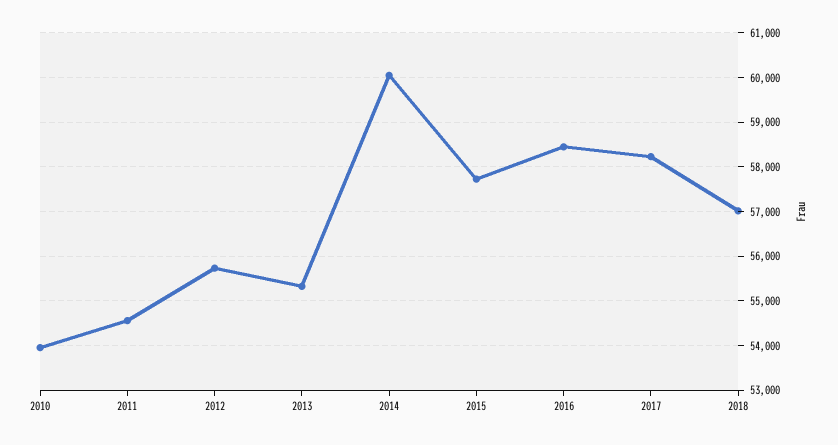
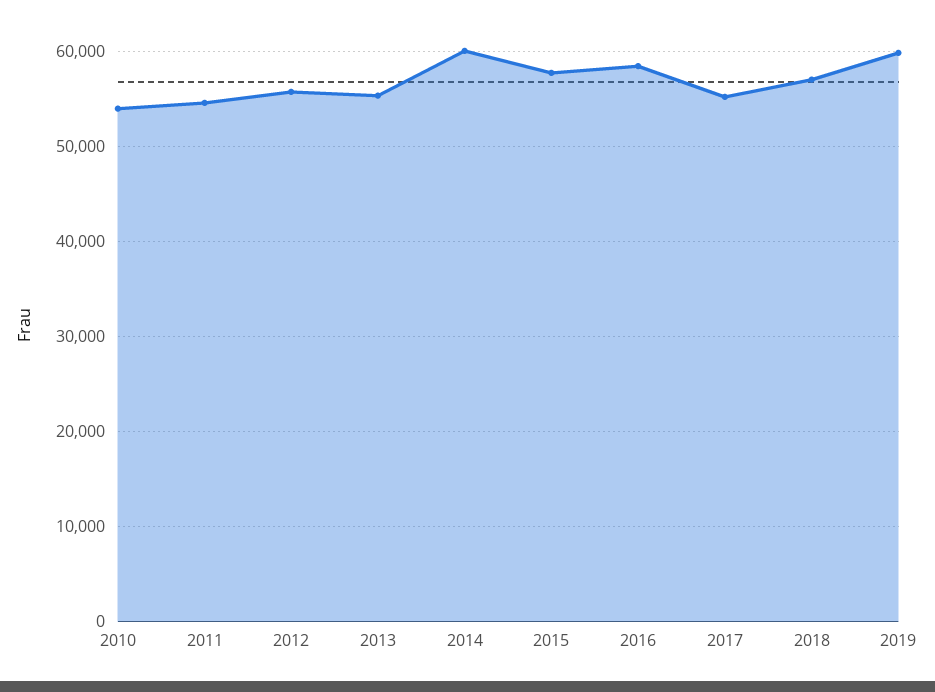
2017: 58200 -> 55000
2019: none -> 60000

